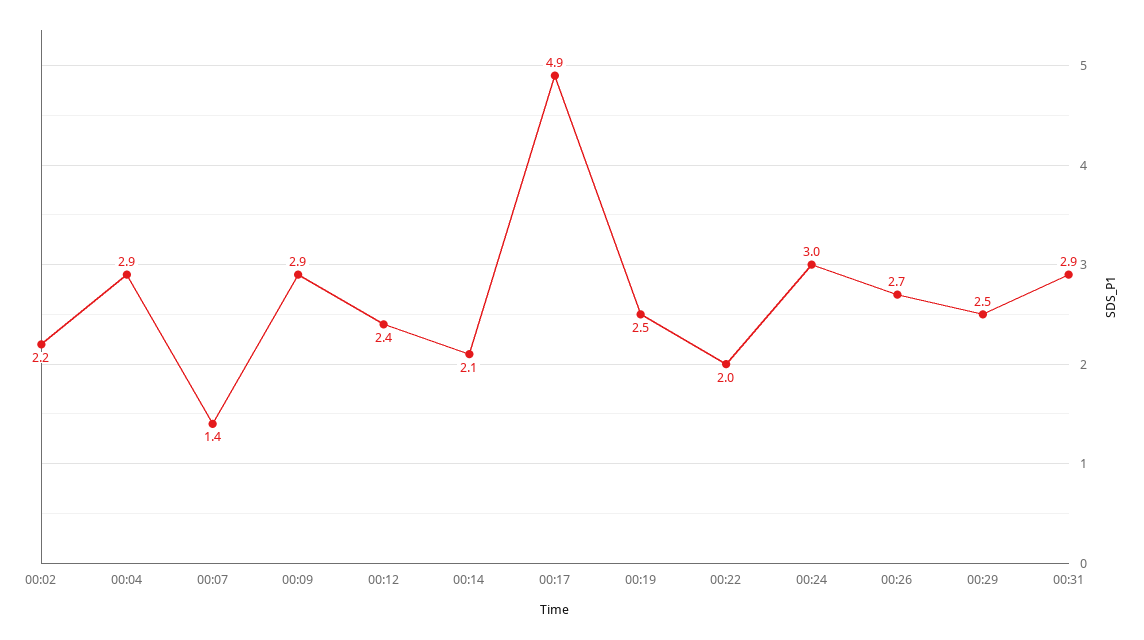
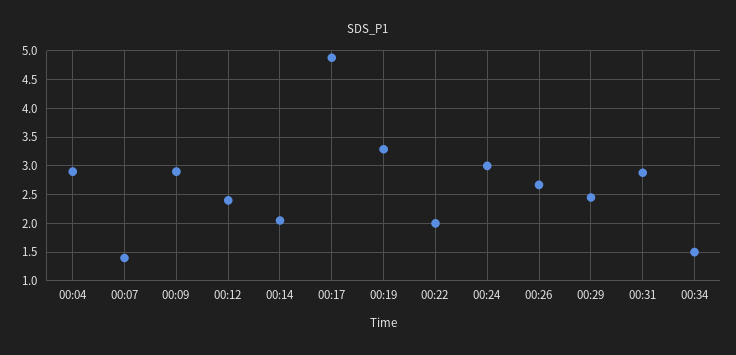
00:02: 2.2 -> none
00:19: 2.5 -> 3.25
00:34: none -> 1.5

